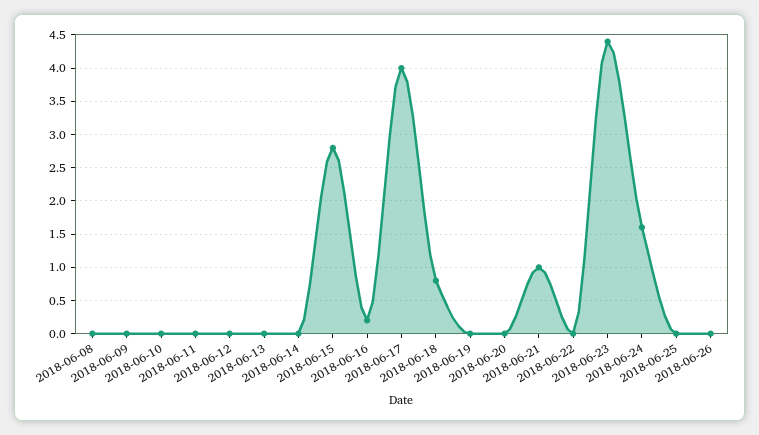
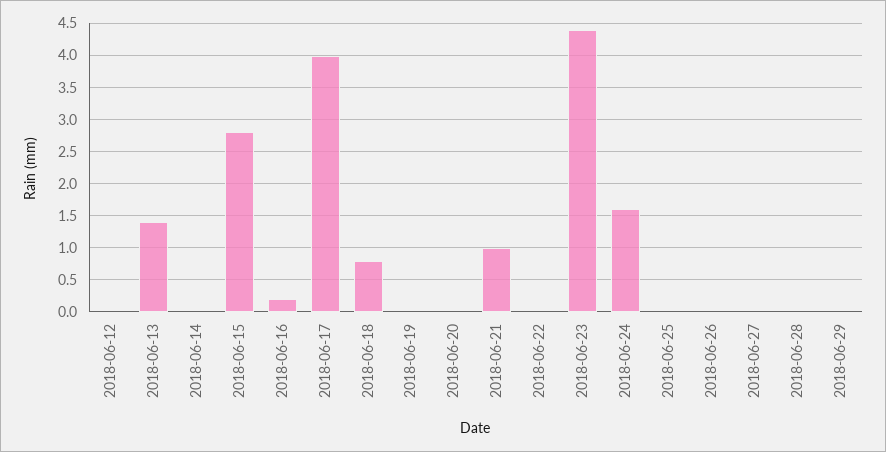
2018-06-08: 0 -> none
2018-06-09: 0 -> none
2018-06-10: 0 -> none
2018-06-11: 0 -> none
2018-06-13: 0 -> 1.4
2018-06-27: none -> 0
2018-06-28: none -> 0
2018-06-29: none -> 0

